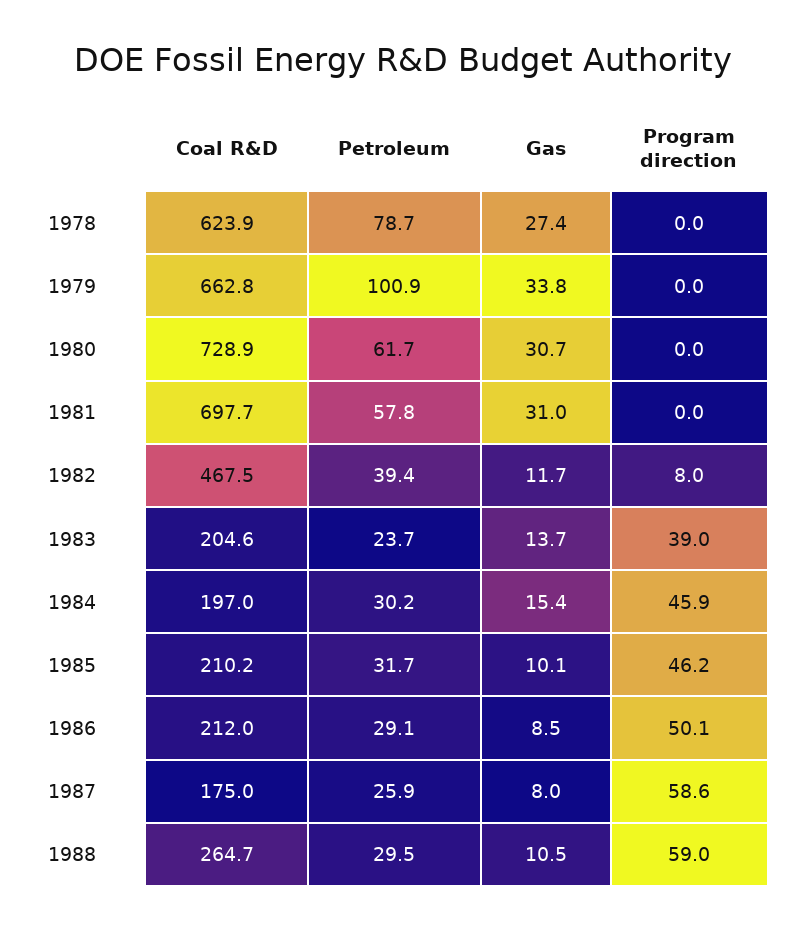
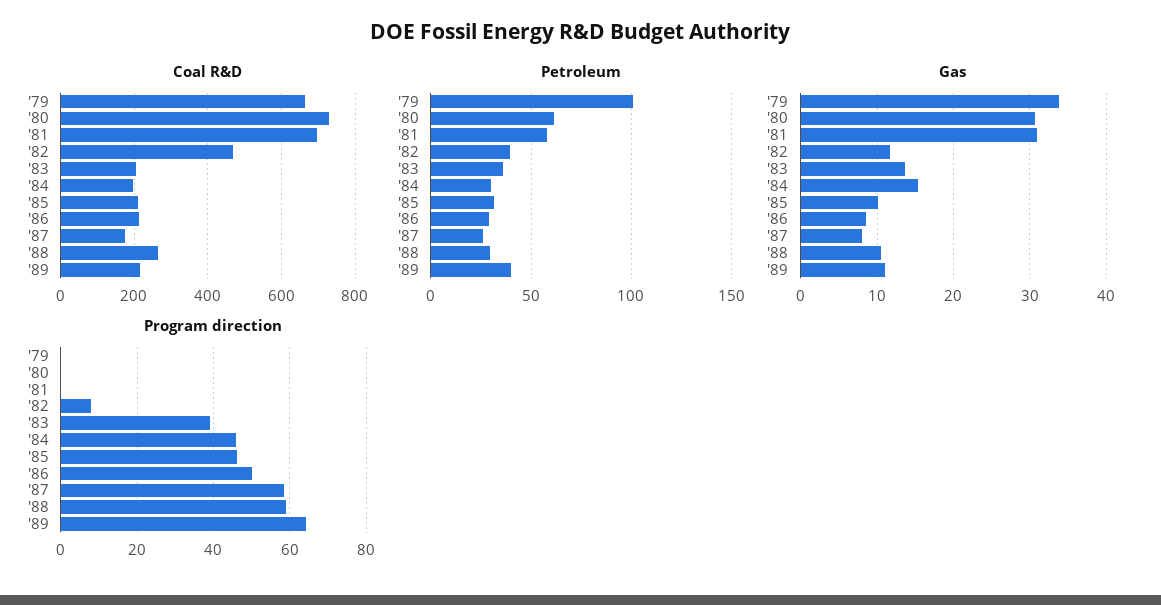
Coal R&D, 1978: 623.9 -> none
Petroleum, 1978: 78.7 -> none
Gas, 1978: 27.4 -> none
Program direction, 1978: 0 -> none
Petroleum, 1983: 23.7 -> 35
Coal R&D, '89: none -> 220
Petroleum, '89: none -> 40
Gas, '89: none -> 11
Program direction, '89: none -> 64

